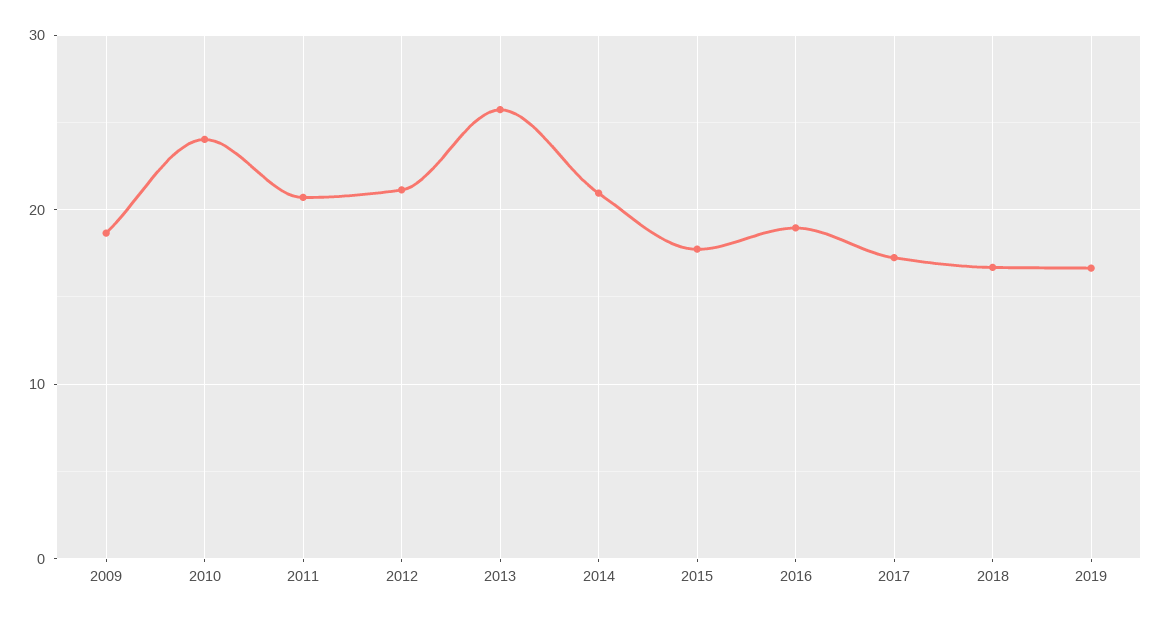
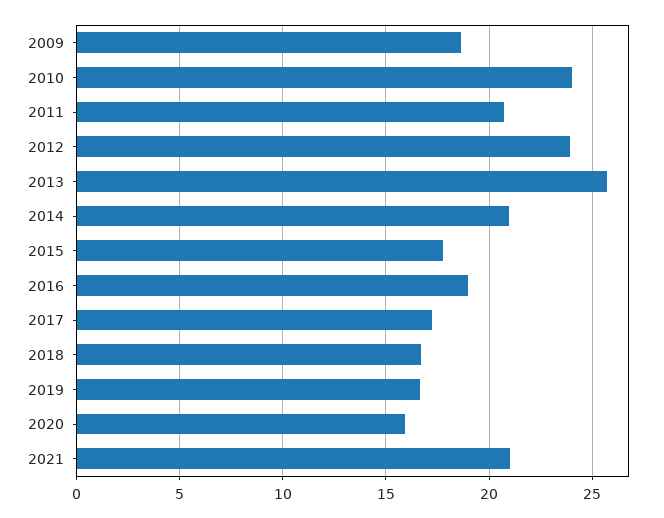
2012: 21 -> 24
2020: none -> 16
2021: none -> 21

